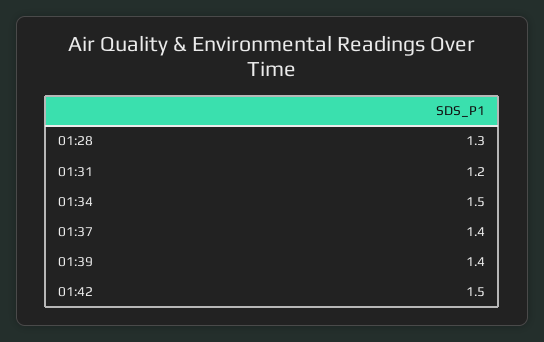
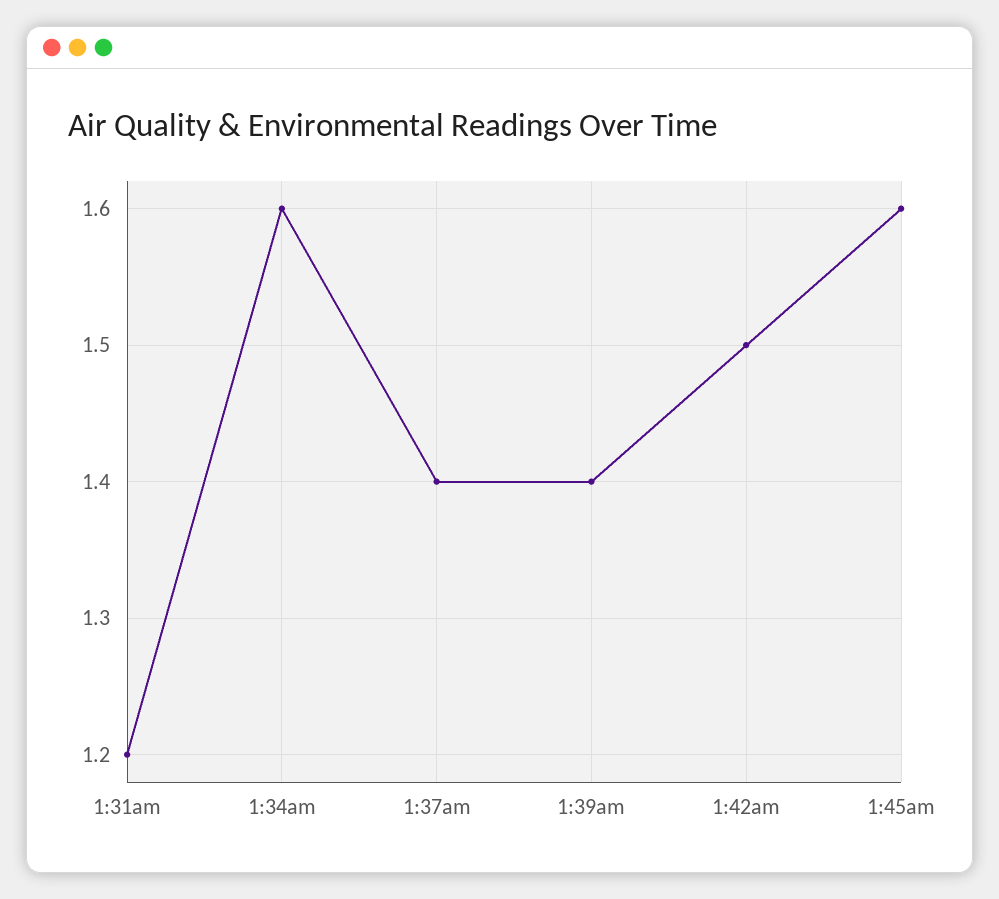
01:28: 1.3 -> none
01:34: 1.5 -> 1.6
1:45am: none -> 1.6

